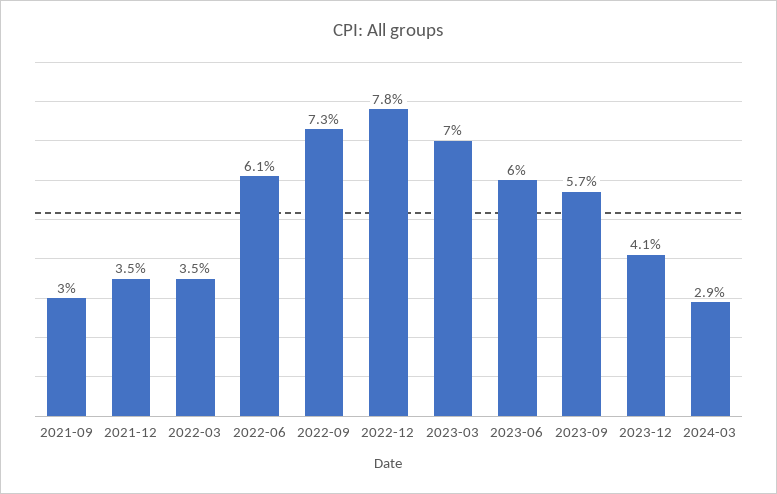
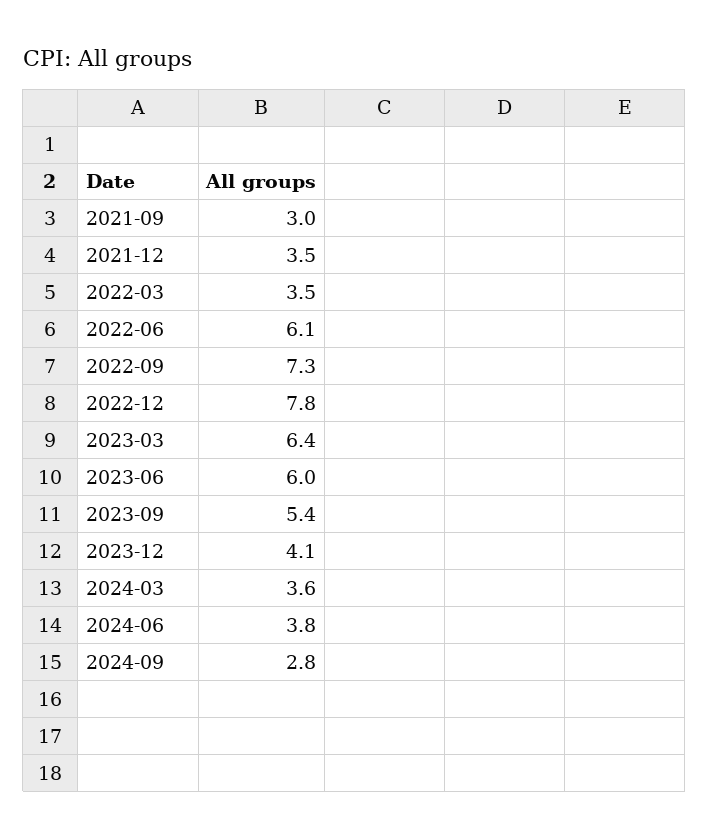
2023-03: 7 -> 6.4
2023-09: 5.7 -> 5.4
2024-03: 2.9 -> 3.6
2024-06: none -> 3.8
2024-09: none -> 2.8

